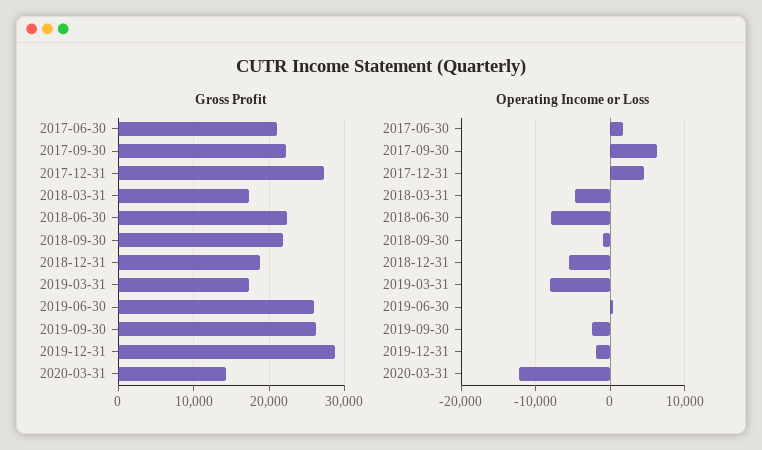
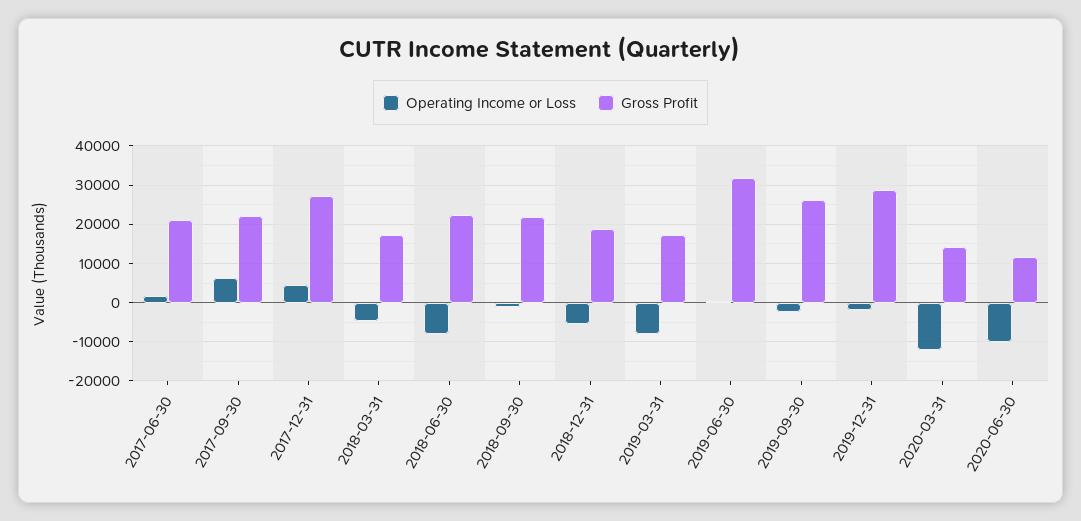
Gross Profit, 2019-06-30: 26000 -> 32000
Operating Income or Loss, 2020-06-30: none -> -10000
Gross Profit, 2020-06-30: none -> 12000

